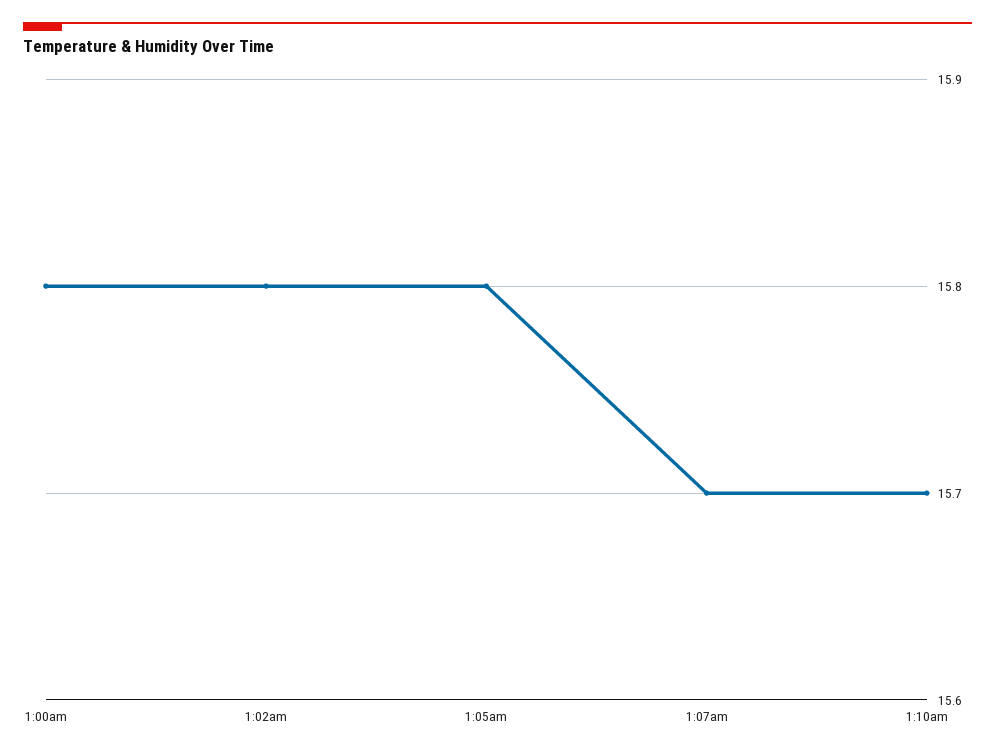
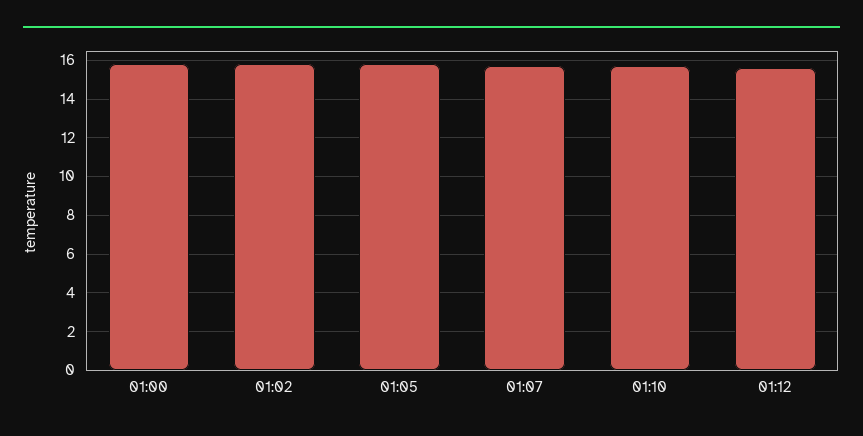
01:12: none -> 15.5

